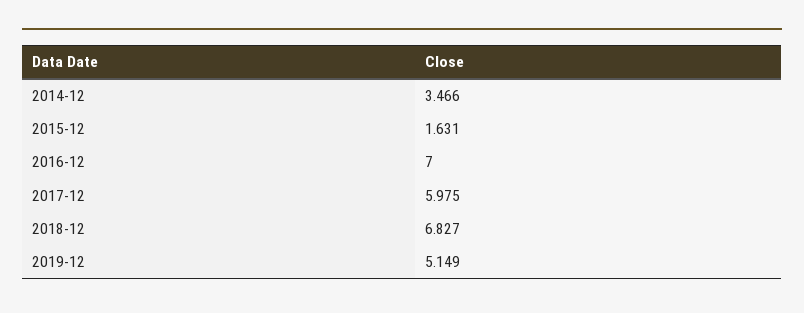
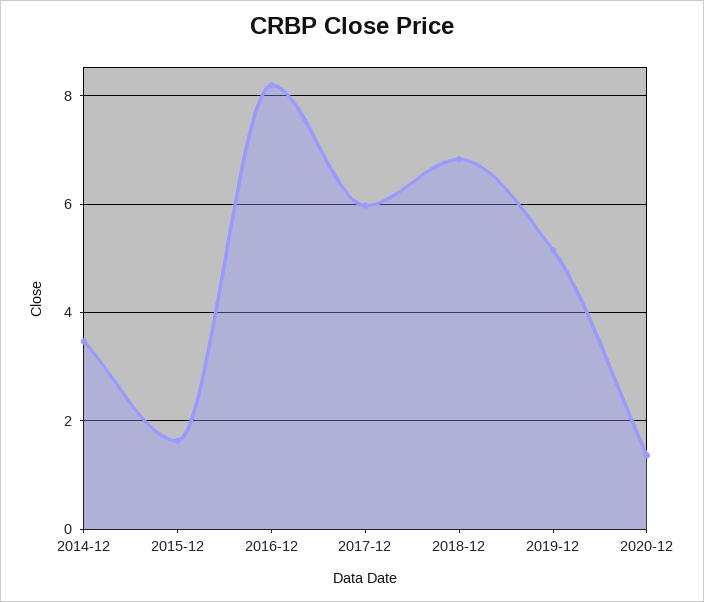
2016-12: 7 -> 8.2
2020-12: none -> 1.4

